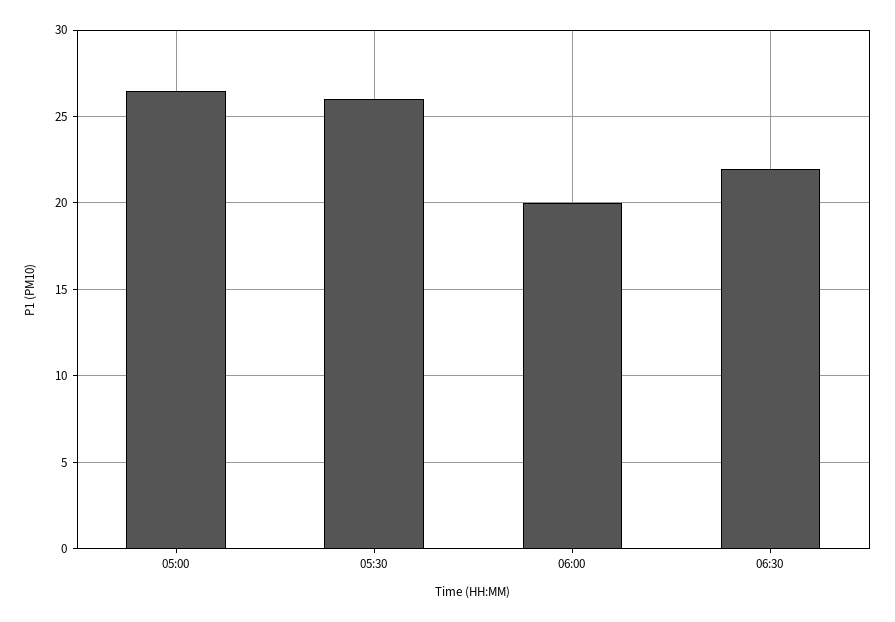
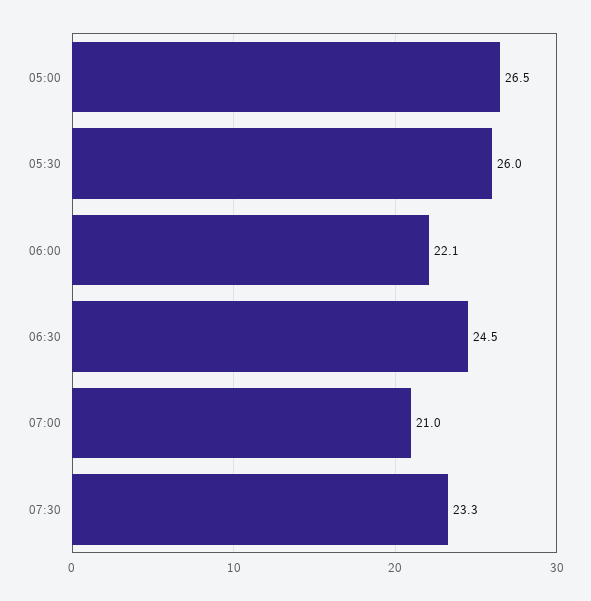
06:00: 20 -> 22.1
06:30: 22 -> 24.5
07:00: none -> 21
07:30: none -> 23.3

